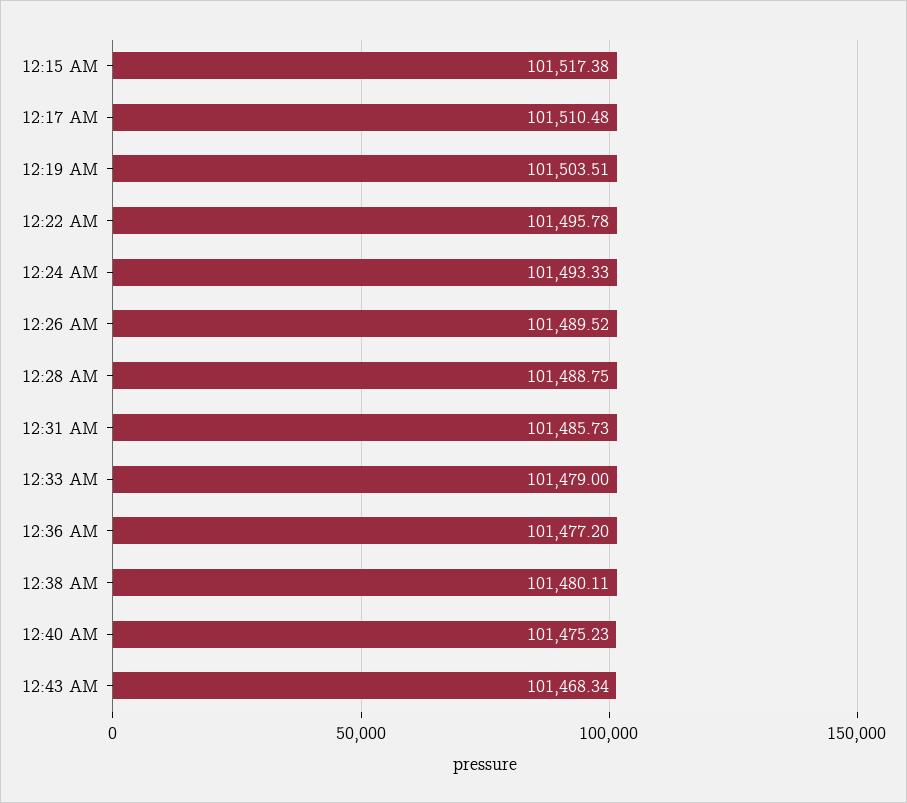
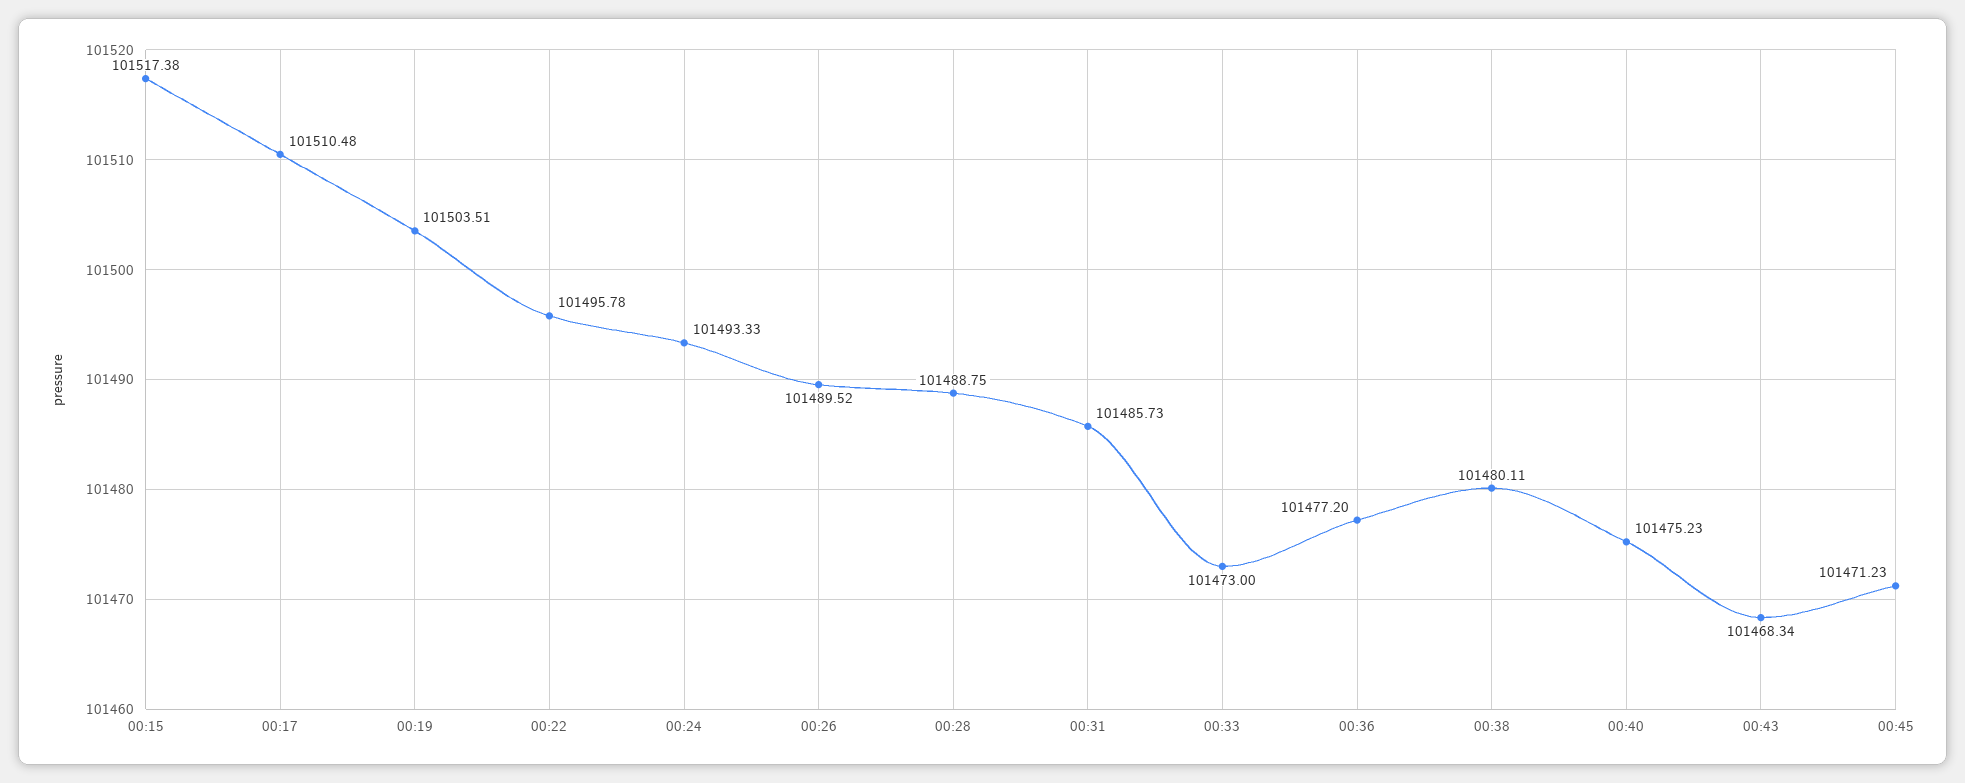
12:33 AM: 101479 -> 101473
00:45: none -> 101471.23

